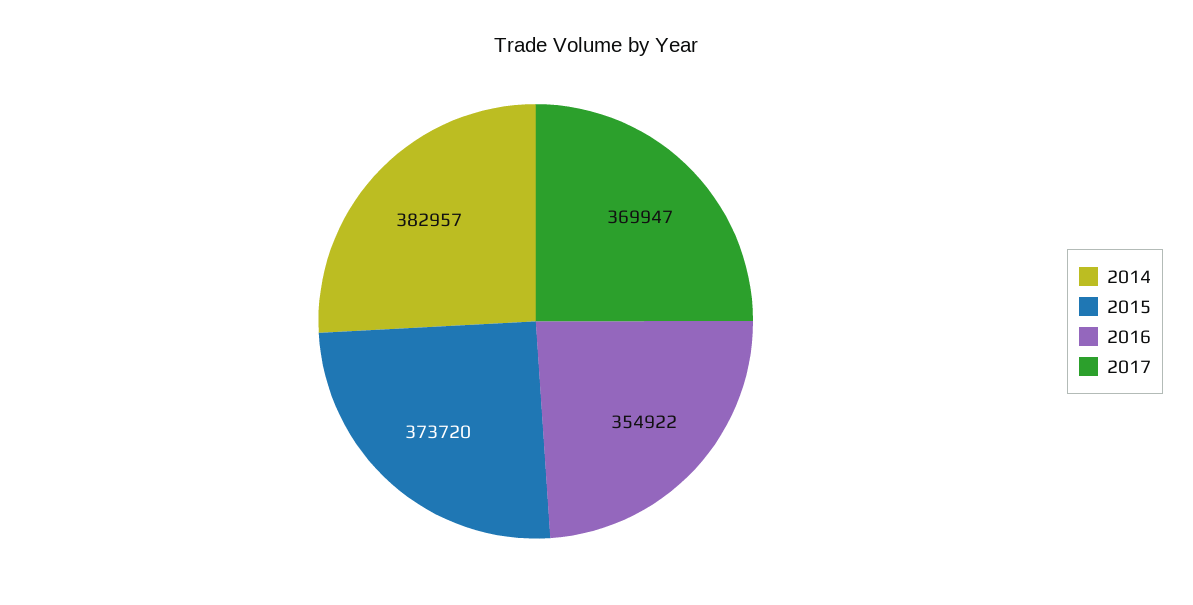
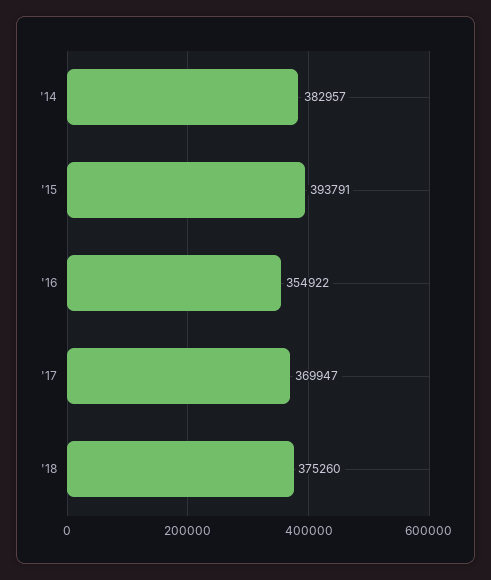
2015: 373720 -> 393791
'18: none -> 375260

